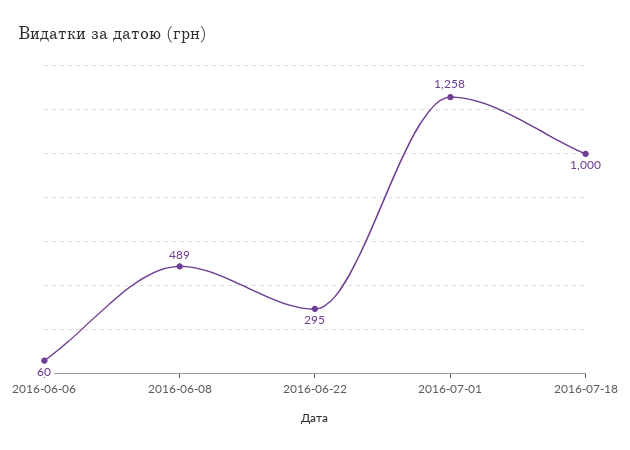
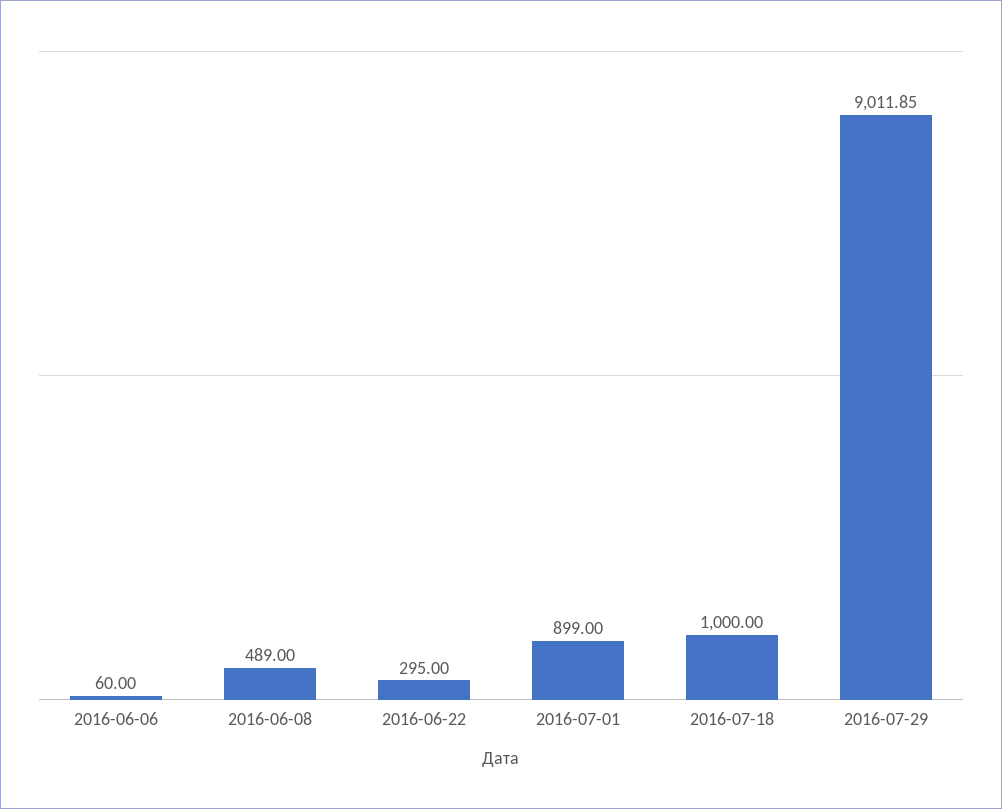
2016-07-01: 1258 -> 899
2016-07-29: none -> 9011.85

